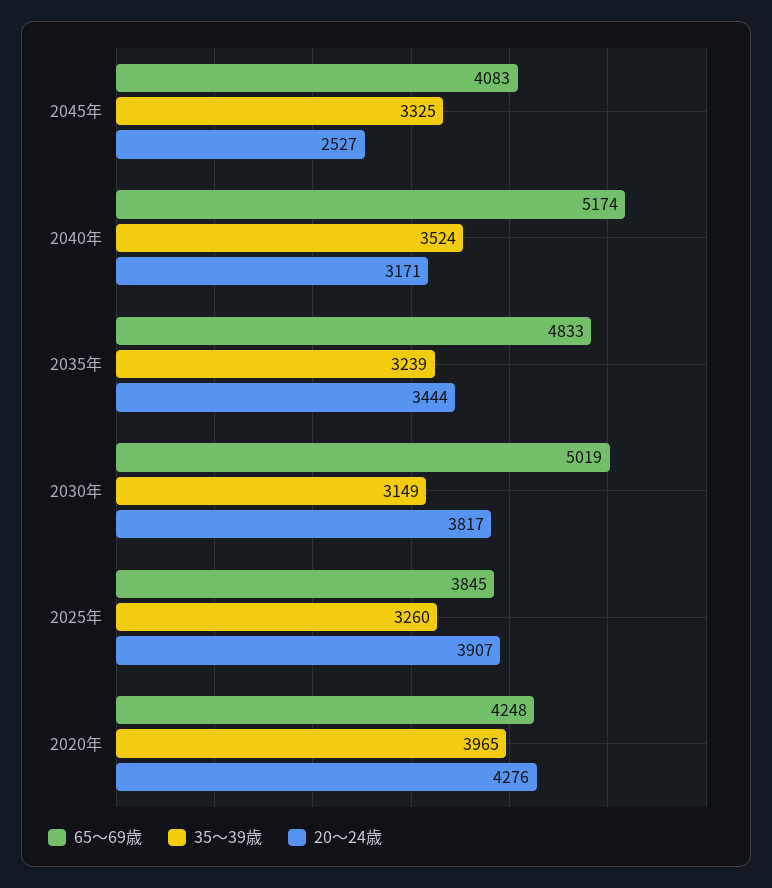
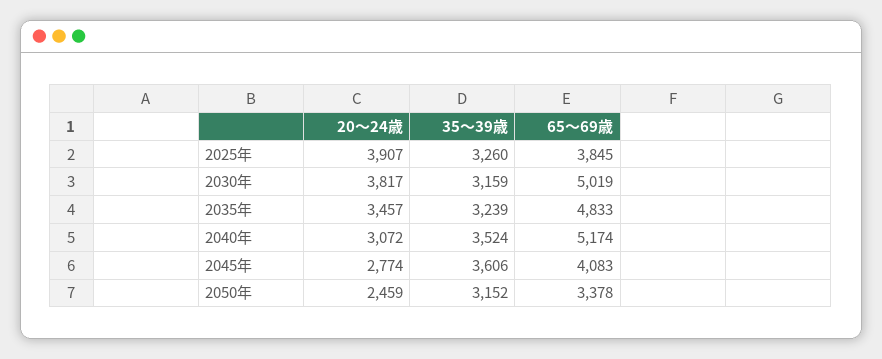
35～39歳, 2045年: 3325 -> 3606
20～24歳, 2045年: 2527 -> 2774
20～24歳, 2040年: 3171 -> 3072
20～24歳, 2035年: 3444 -> 3457
35～39歳, 2030年: 3149 -> 3159
65～69歳, 2020年: 4248 -> none
35～39歳, 2020年: 3965 -> none
20～24歳, 2020年: 4276 -> none
20～24歳, 2050年: none -> 2459
35～39歳, 2050年: none -> 3152
65～69歳, 2050年: none -> 3378

